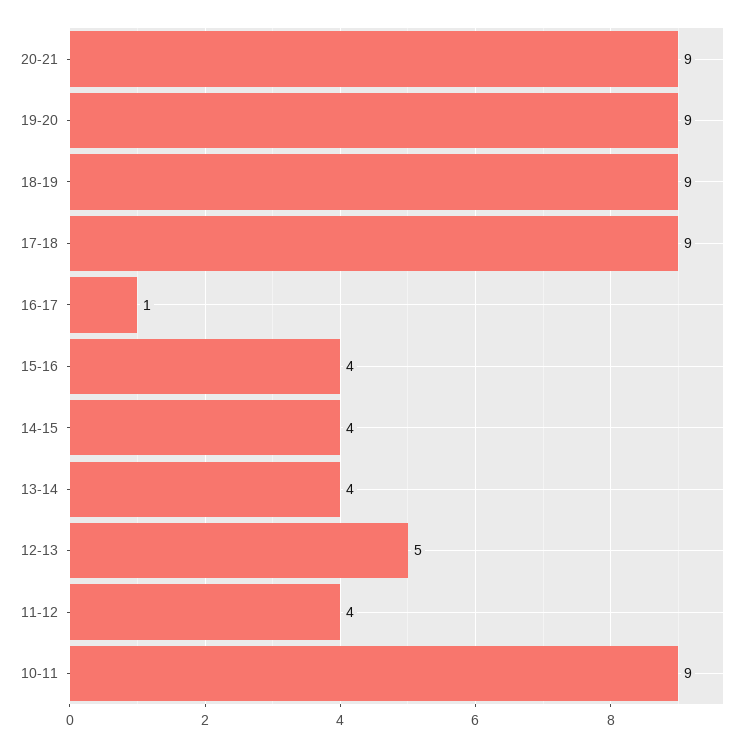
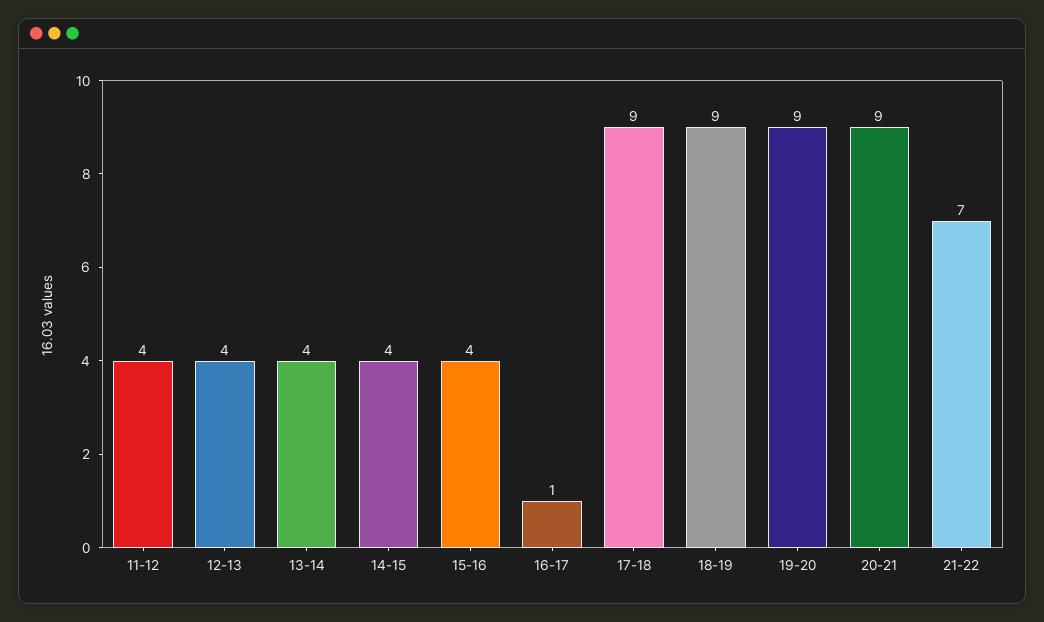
12-13: 5 -> 4
10-11: 9 -> none
21-22: none -> 7

